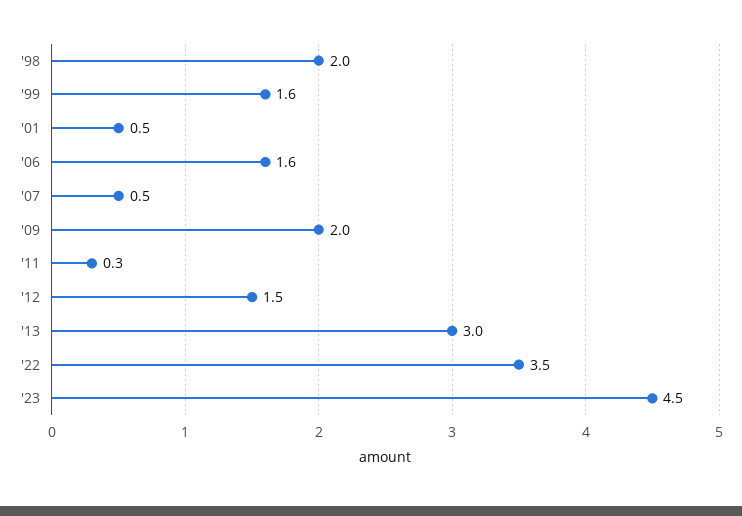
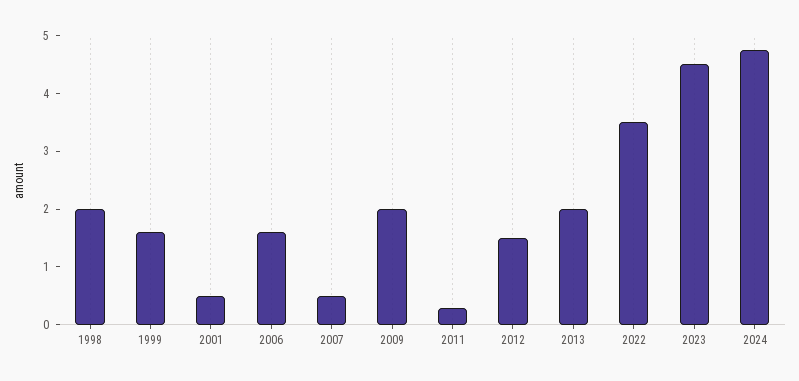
'13: 3 -> 2
2024: none -> 4.8

